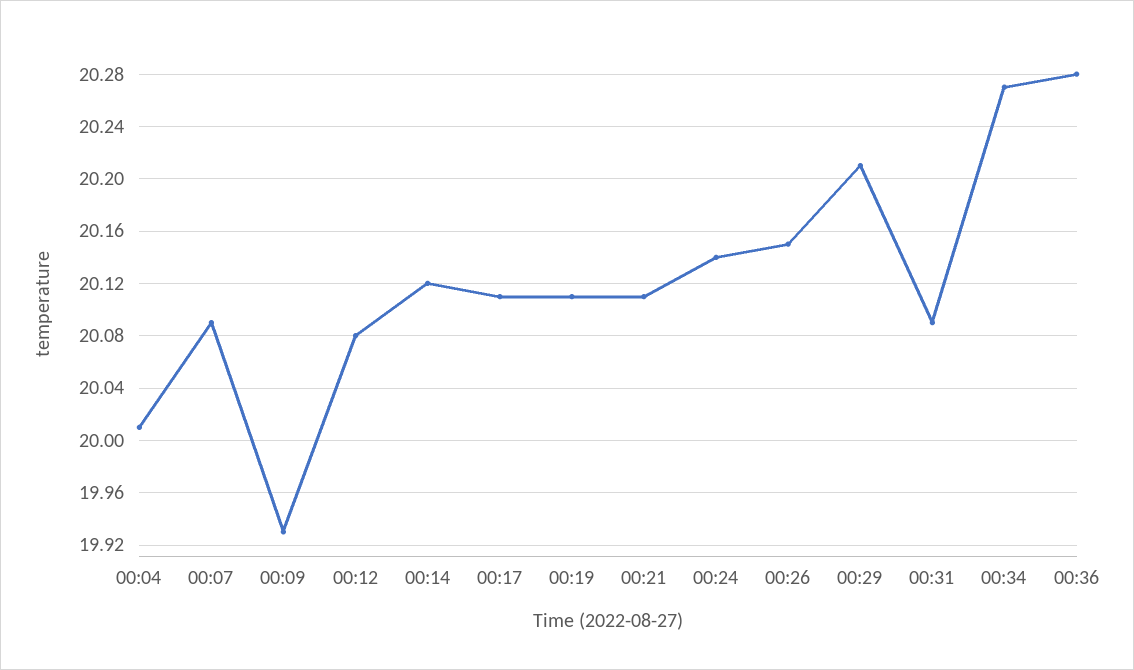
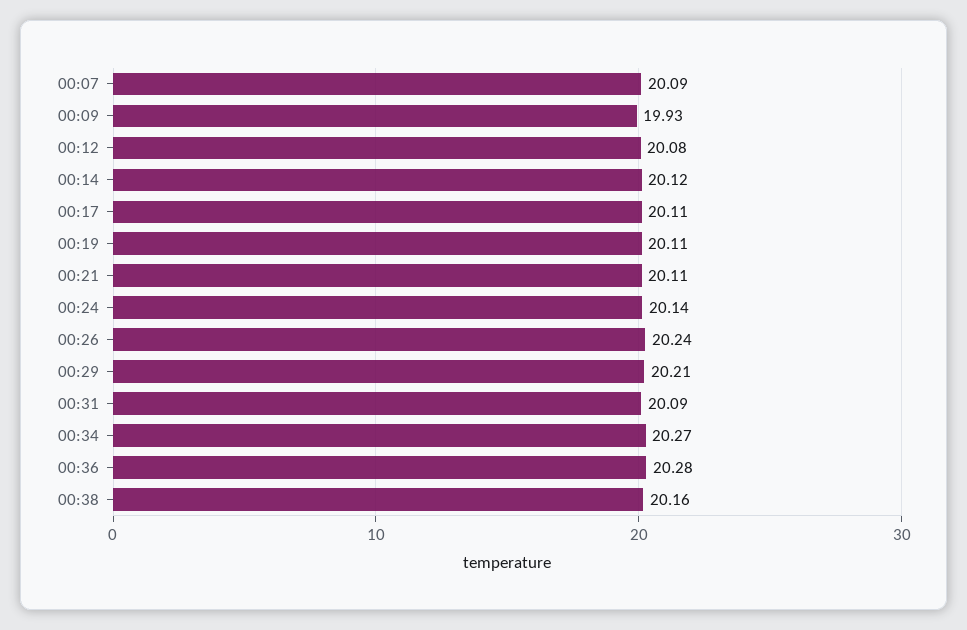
00:04: 20.01 -> none
00:26: 20.15 -> 20.24
00:38: none -> 20.16

